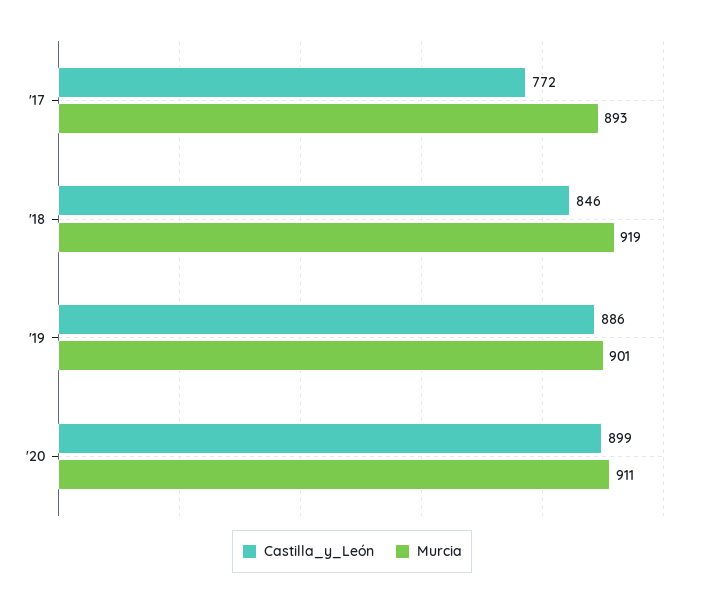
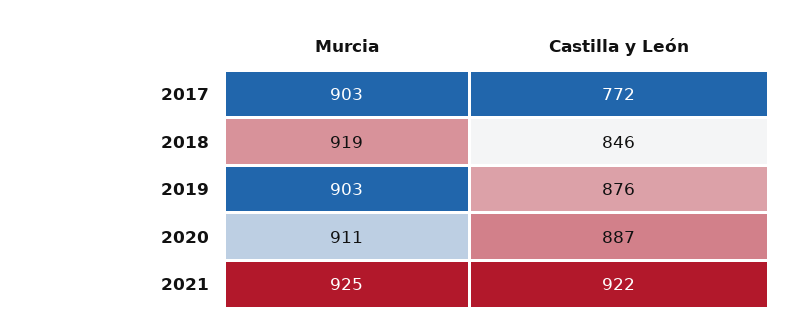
Murcia, '17: 893 -> 903
Castilla_y_León, '19: 886 -> 876
Murcia, '19: 901 -> 903
Castilla_y_León, '20: 899 -> 887
Murcia, 2021: none -> 925
Castilla_y_León, 2021: none -> 922

